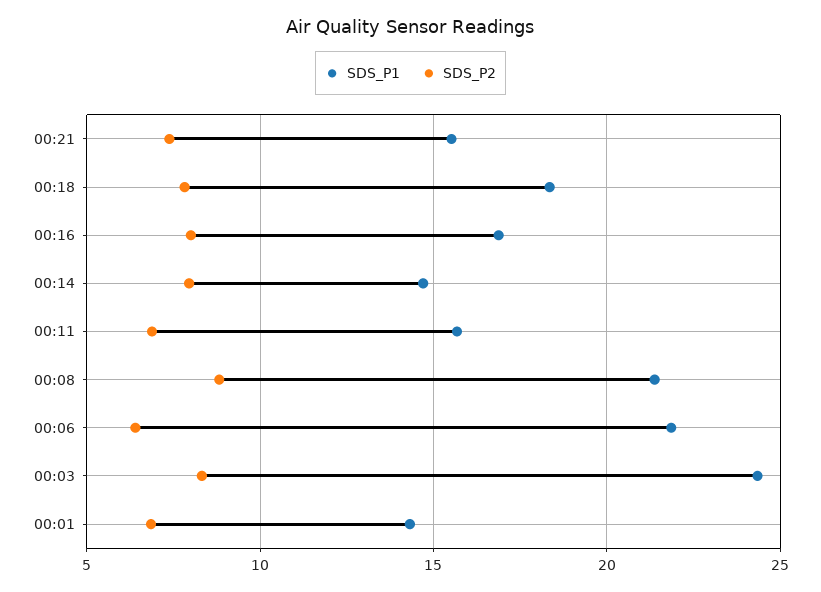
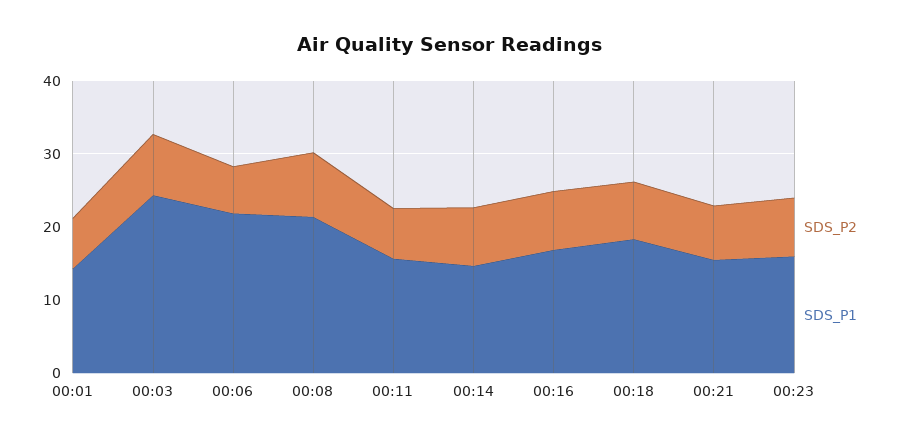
SDS_P2, 00:23: none -> 8
SDS_P1, 00:23: none -> 16

